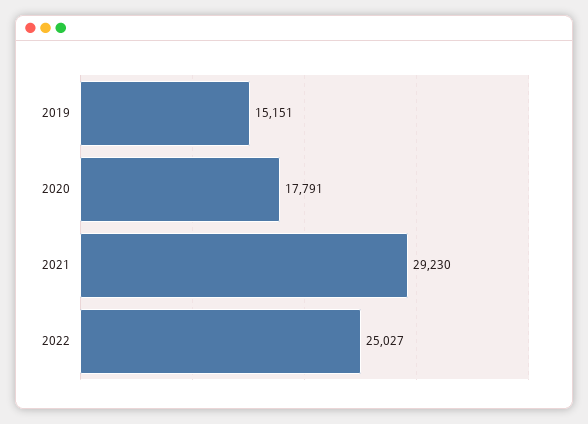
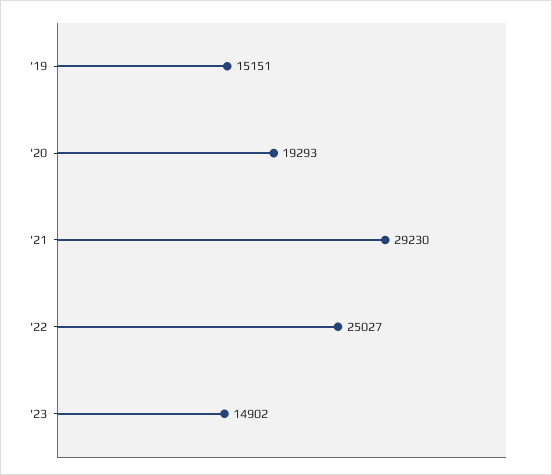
2020: 17791 -> 19293
'23: none -> 14902

